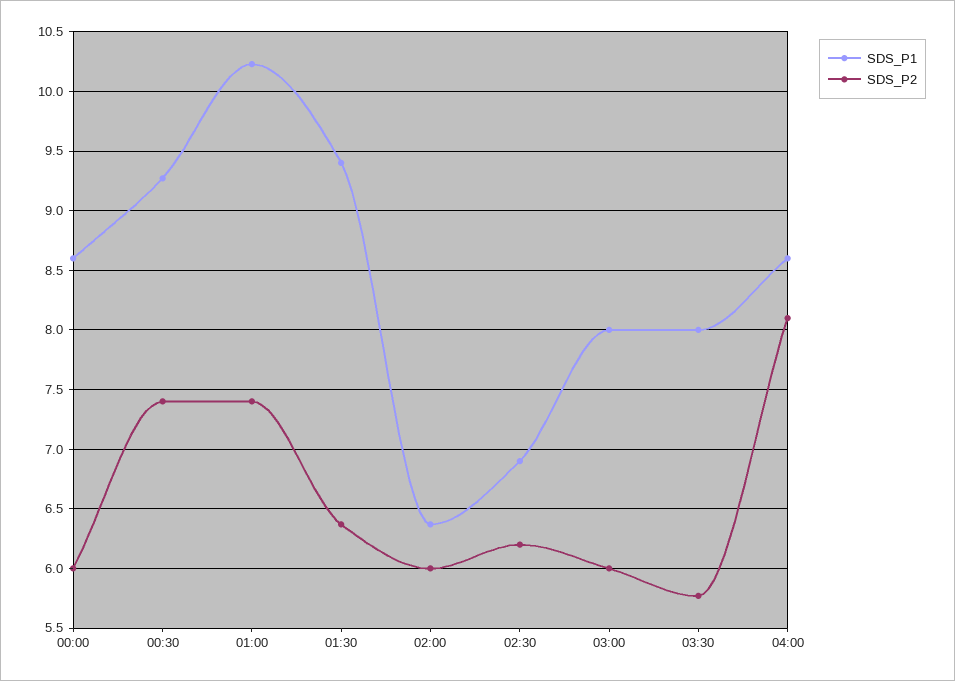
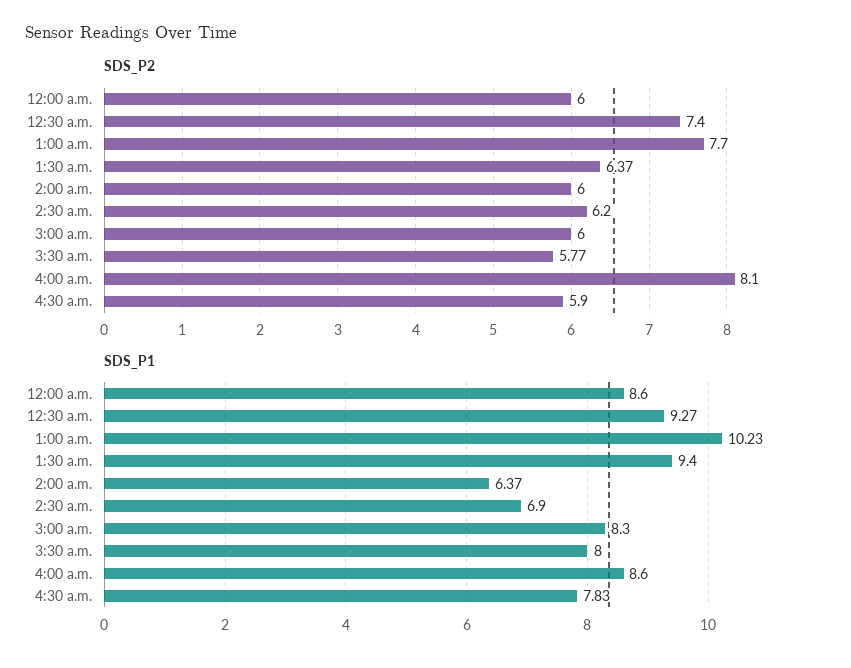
SDS_P2, 01:00: 7.4 -> 7.7
SDS_P1, 03:00: 8 -> 8.3
SDS_P2, 4:30 a.m.: none -> 5.9
SDS_P1, 4:30 a.m.: none -> 7.83

